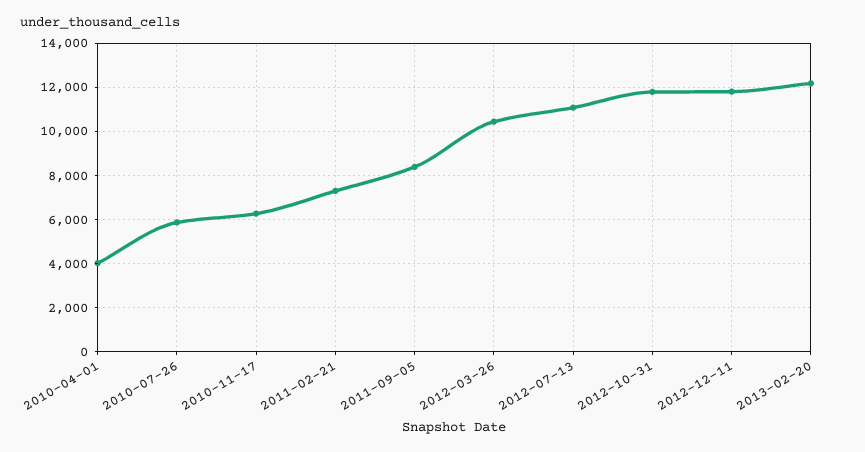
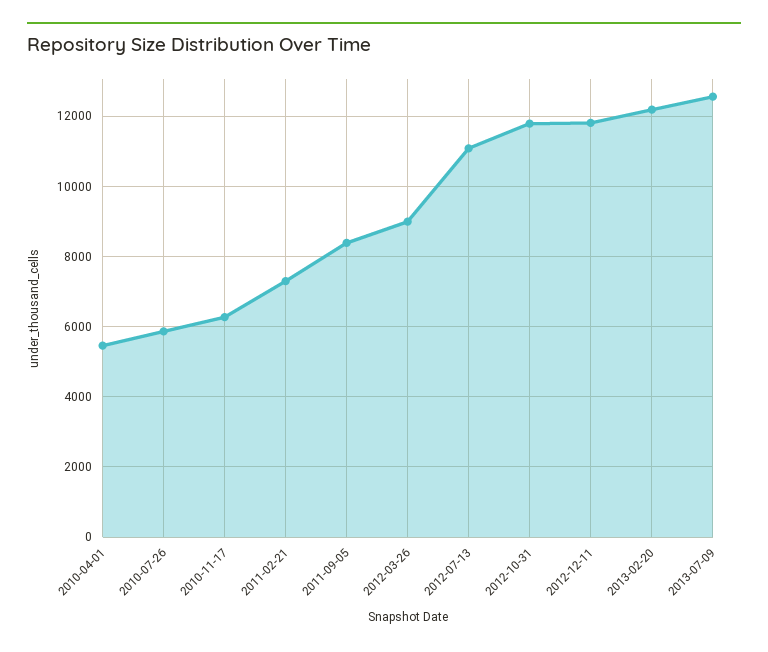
2010-04-01: 4000 -> 5400
2012-03-26: 10500 -> 9000
2013-07-09: none -> 12600

